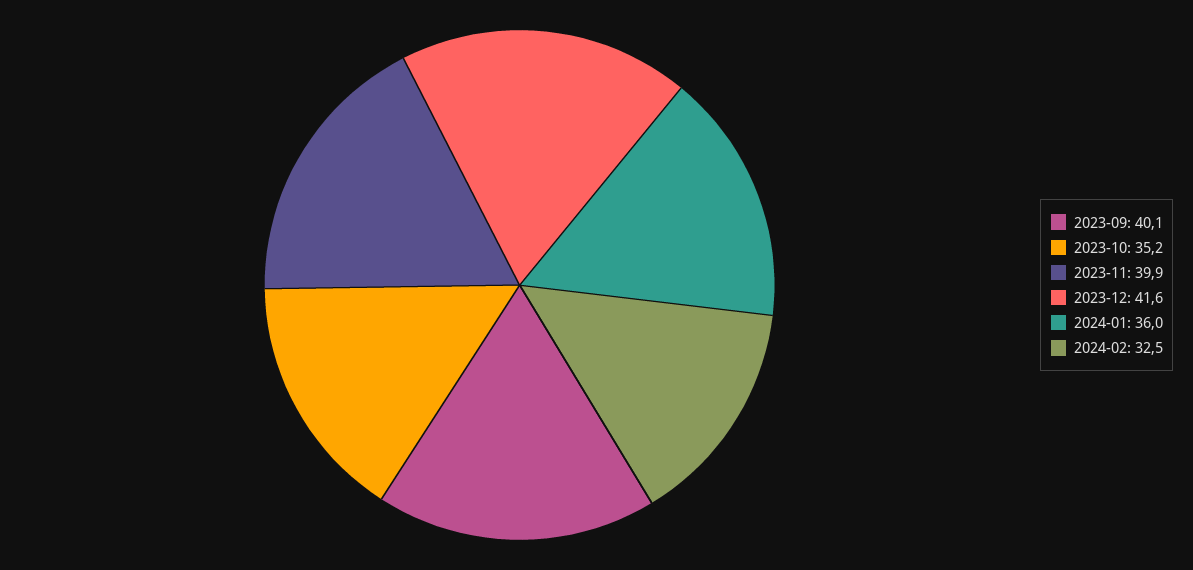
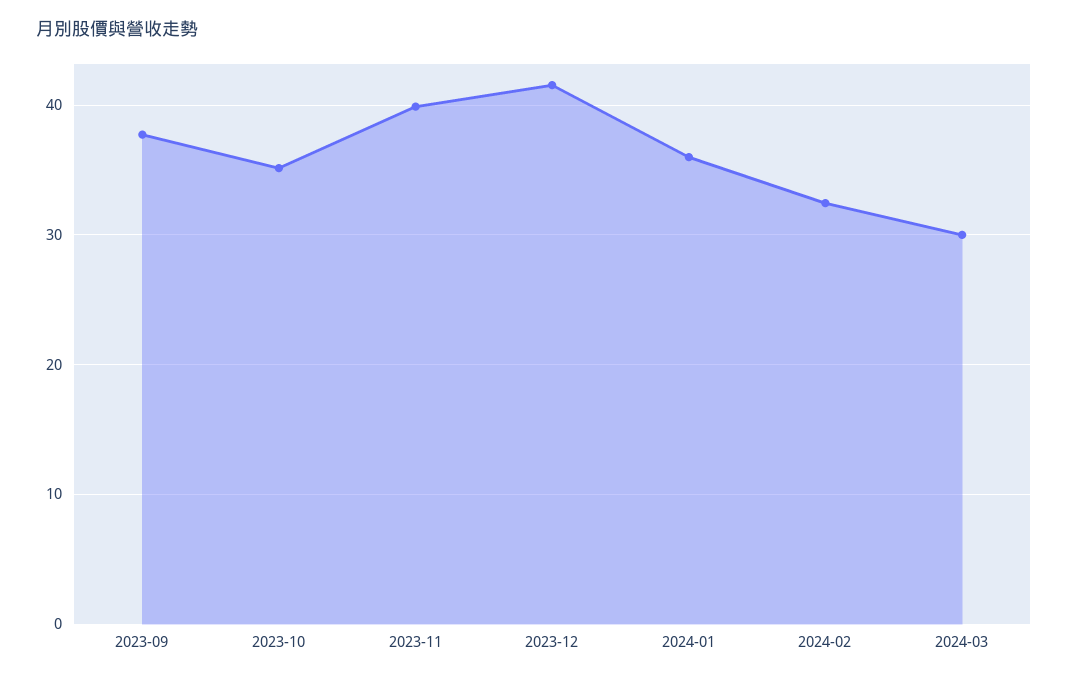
2023-09: 40.1 -> 38
2024-03: none -> 30

